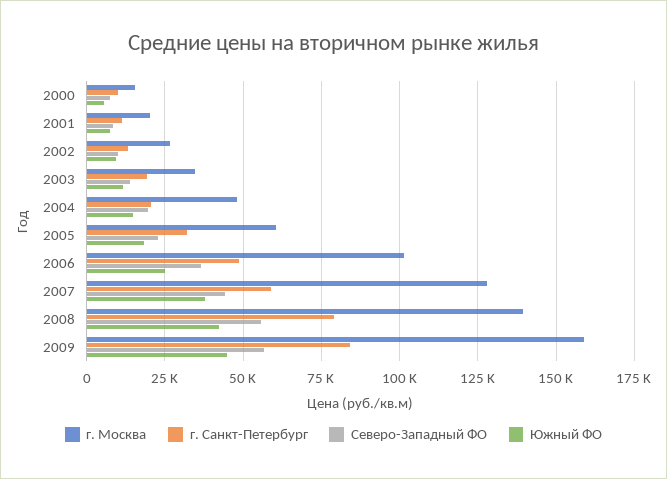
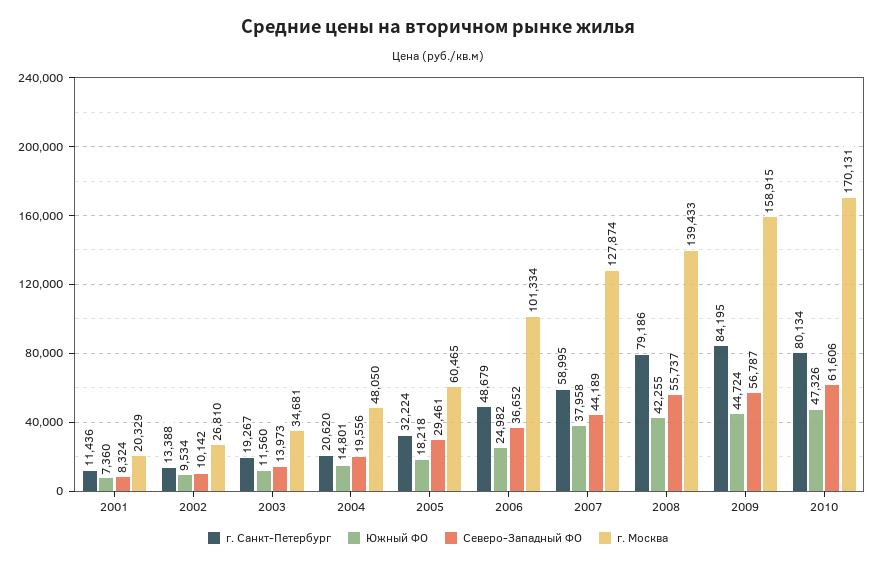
г. Москва, 2000: 15000 -> none
г. Санкт-Петербург, 2000: 10000 -> none
Северо-Западный ФО, 2000: 7500 -> none
Южный ФО, 2000: 5000 -> none
Северо-Западный ФО, 2005: 22500 -> 29461
г. Санкт-Петербург, 2010: none -> 80134
Южный ФО, 2010: none -> 47326
Северо-Западный ФО, 2010: none -> 61606
г. Москва, 2010: none -> 170131

